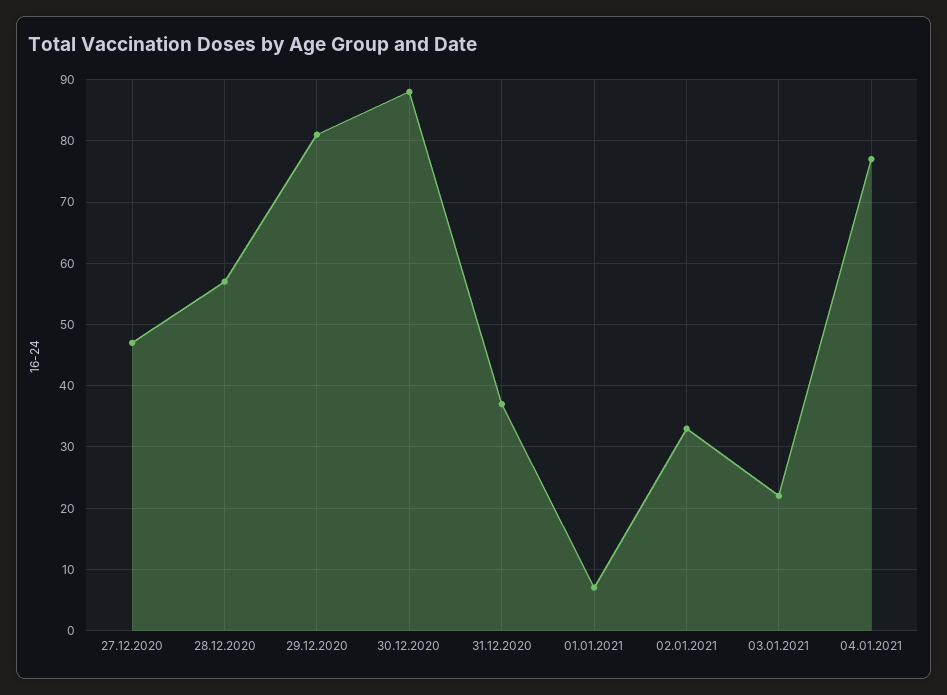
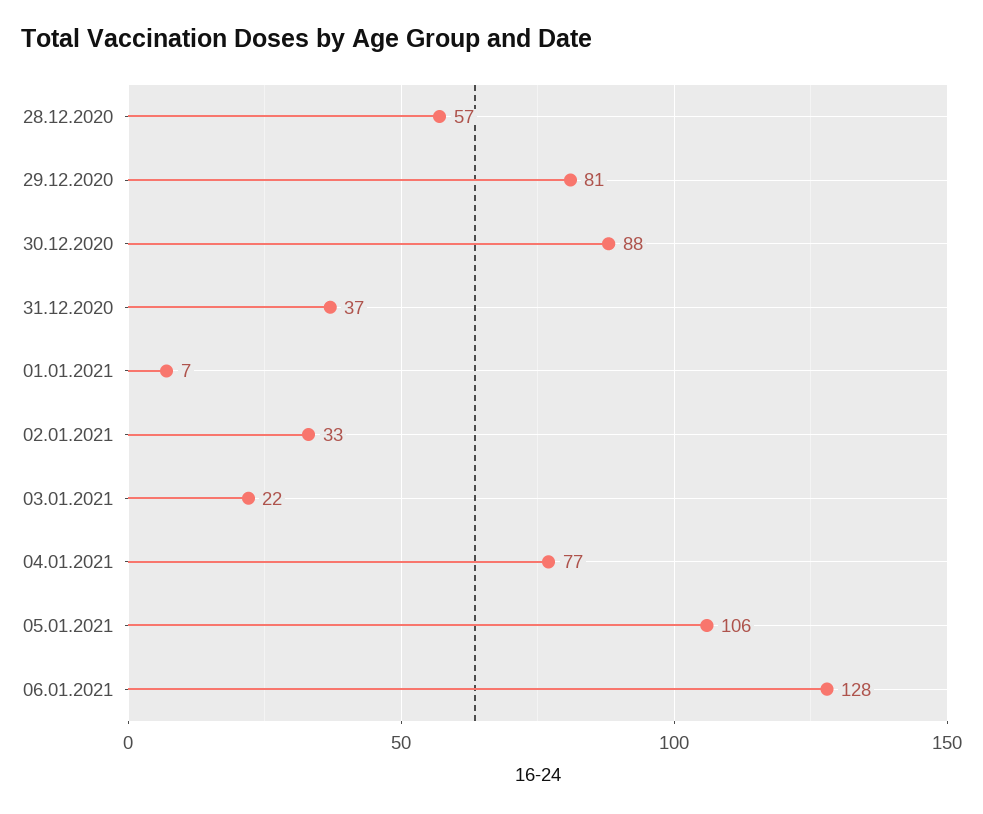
27.12.2020: 47 -> none
05.01.2021: none -> 106
06.01.2021: none -> 128

